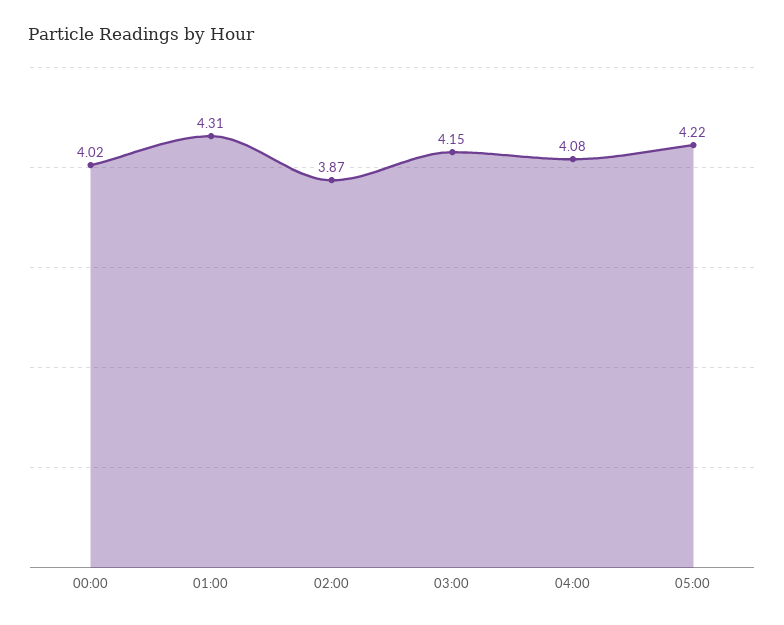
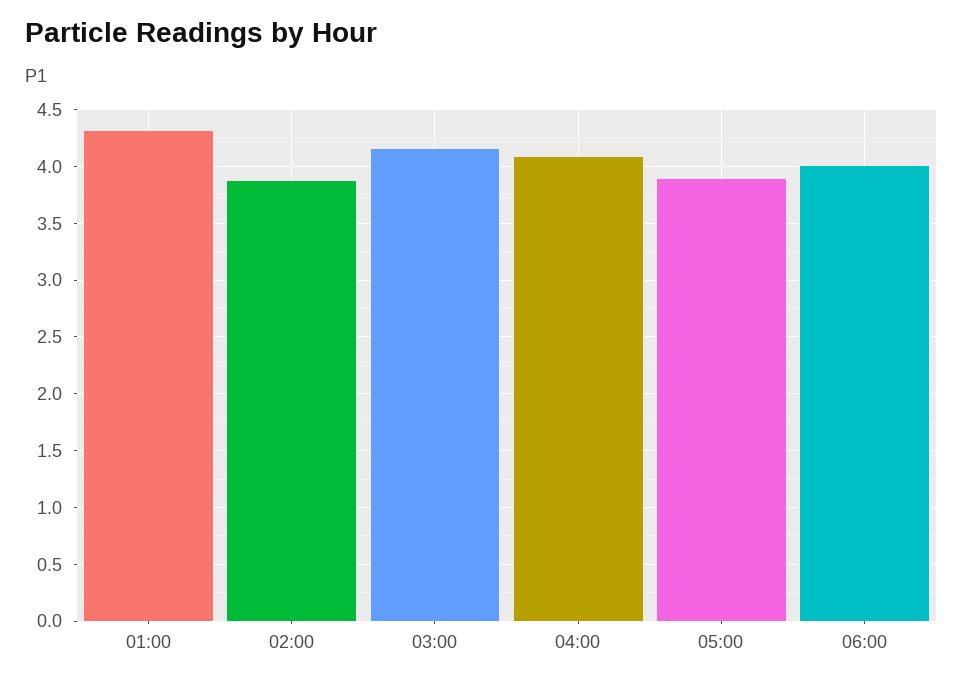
00:00: 4.02 -> none
05:00: 4.22 -> 3.9
06:00: none -> 4

